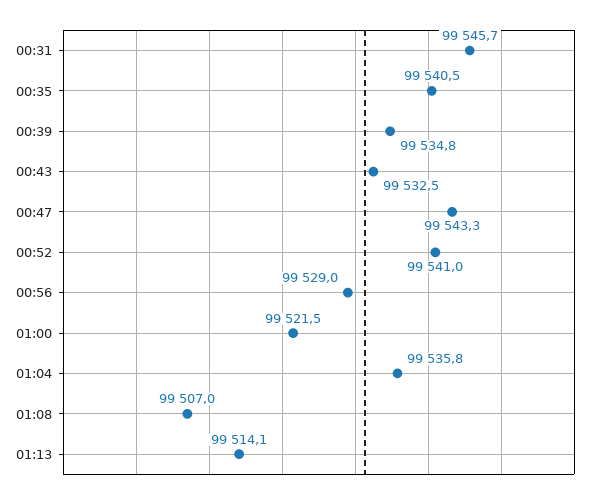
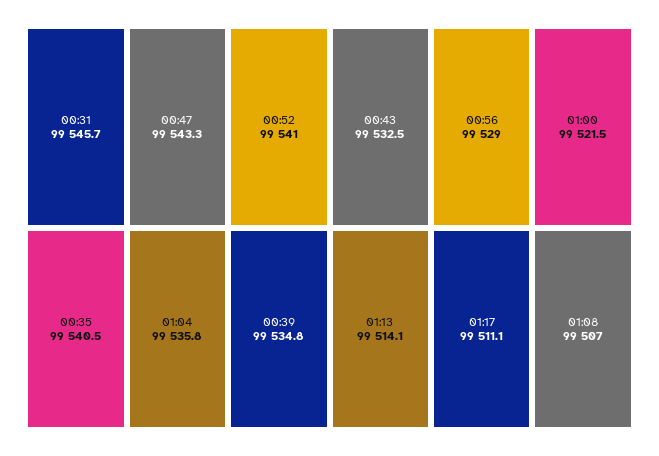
01:17: none -> 99511.1

